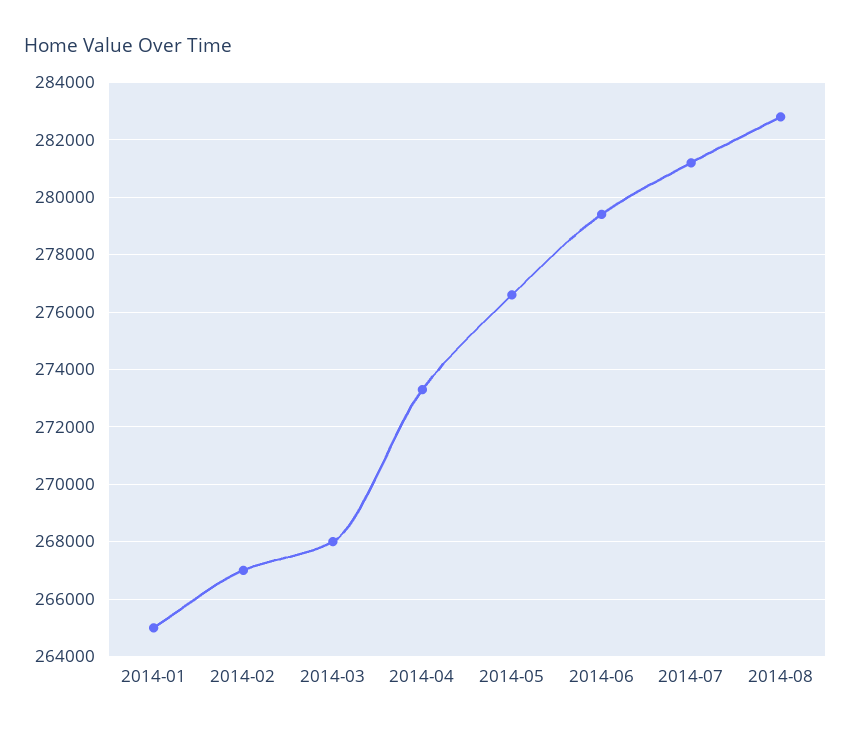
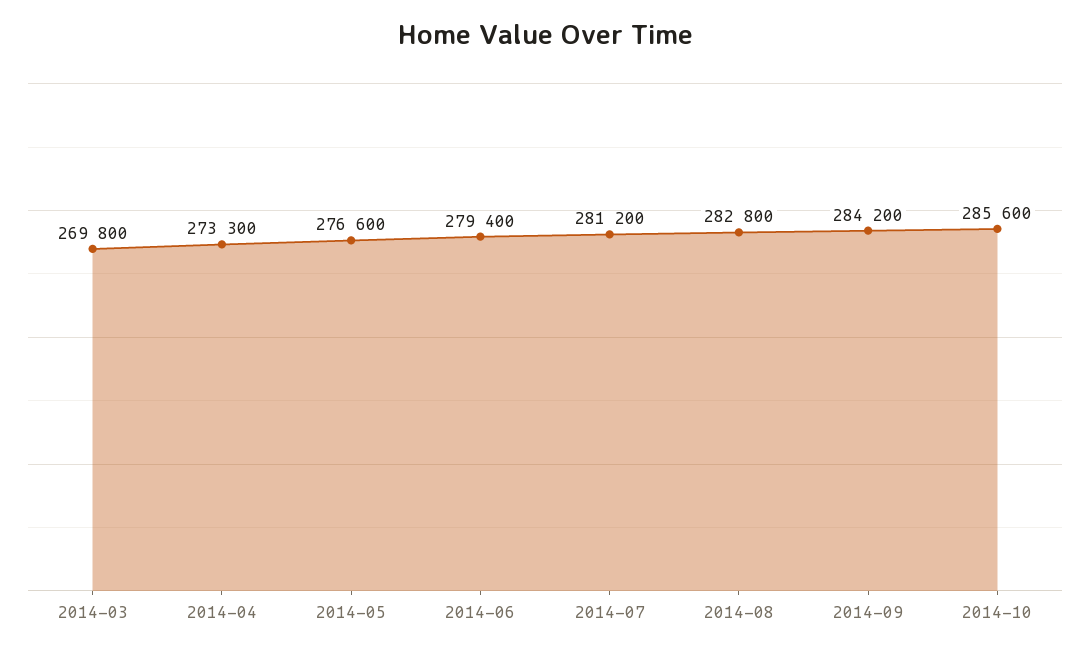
2014-01: 265000 -> none
2014-02: 267000 -> none
2014-03: 268000 -> 269800
2014-09: none -> 284200
2014-10: none -> 285600

